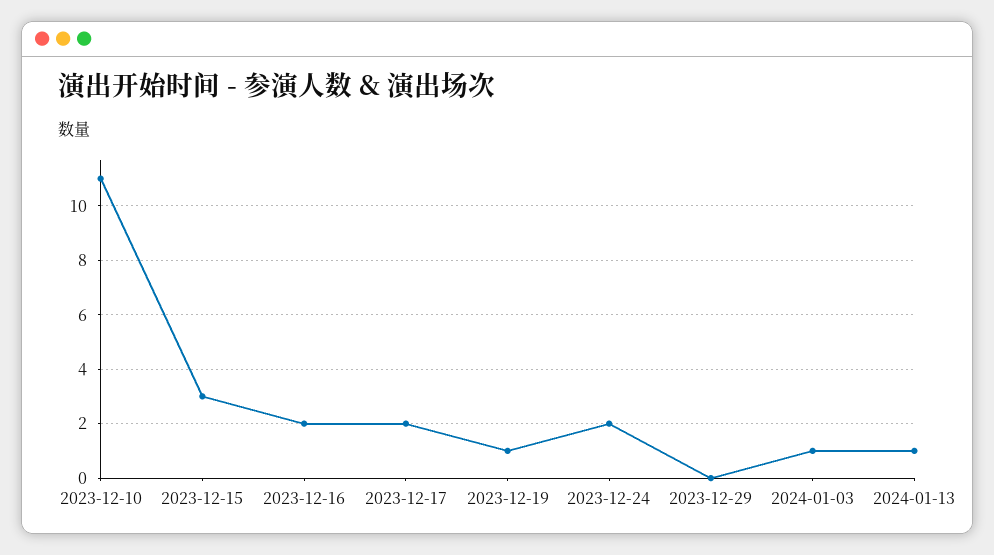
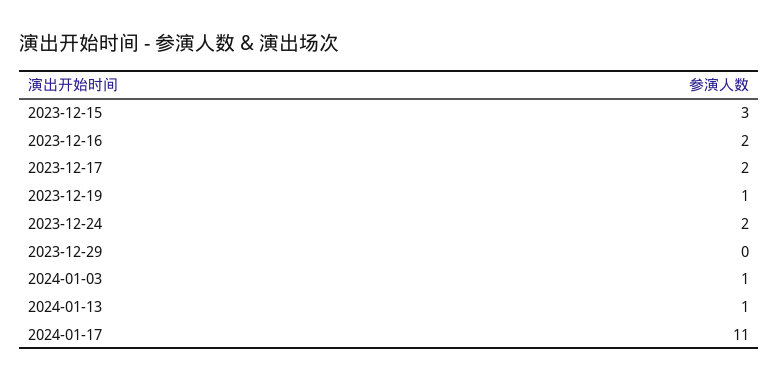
2023-12-10: 11 -> none
2024-01-17: none -> 11

